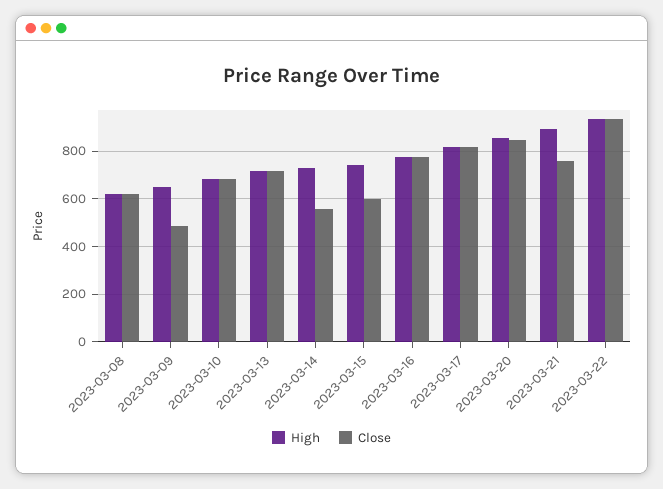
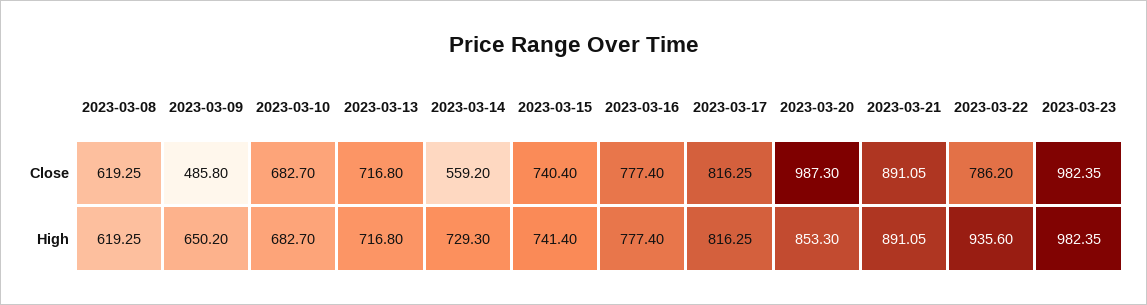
Close, 2023-03-15: 600 -> 740.4
Close, 2023-03-20: 850 -> 987.3
Close, 2023-03-21: 750 -> 891.05
Close, 2023-03-22: 950 -> 786.2
Close, 2023-03-23: none -> 982.35
High, 2023-03-23: none -> 982.35

